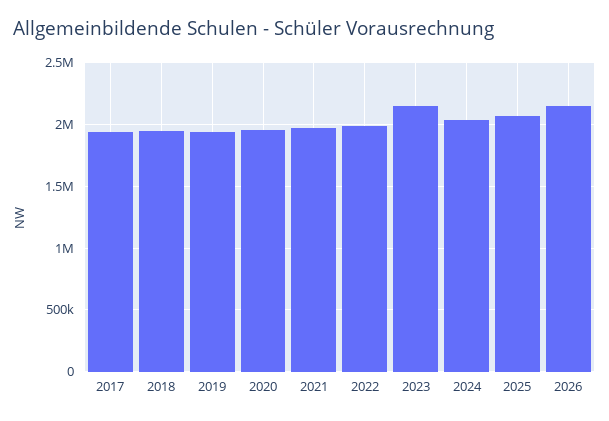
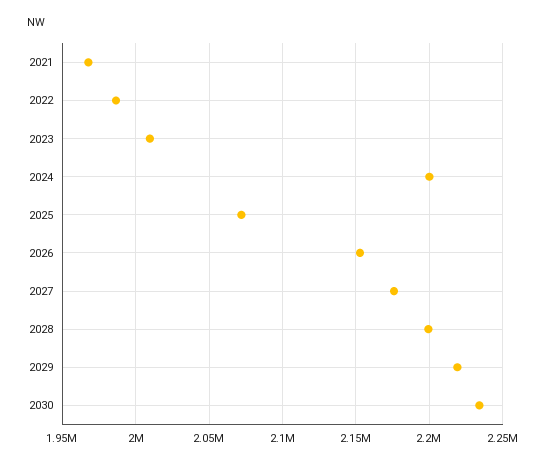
2017: 1950000 -> none
2018: 1950000 -> none
2019: 1950000 -> none
2020: 1950000 -> none
2023: 2150000 -> 2010000
2024: 2050000 -> 2200000
2027: none -> 2175000
2028: none -> 2200000
2029: none -> 2220000
2030: none -> 2235000

